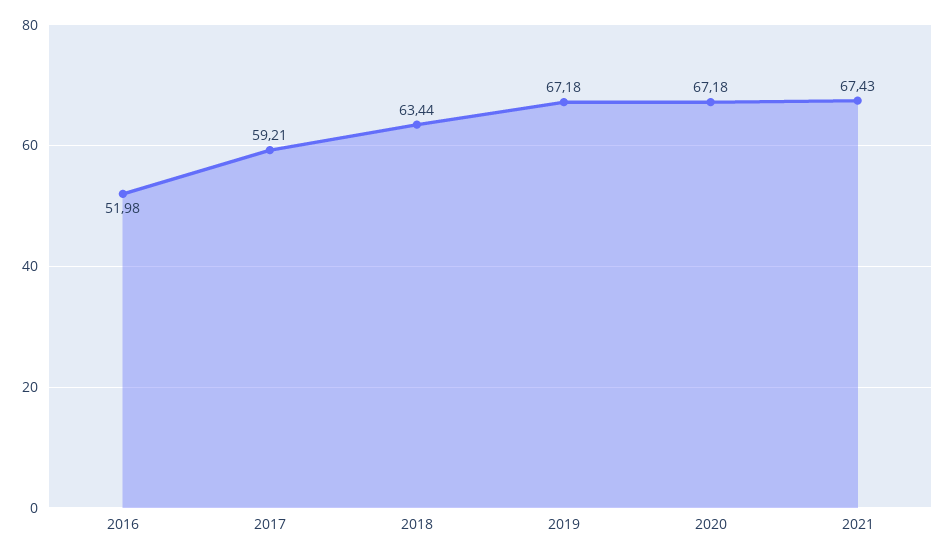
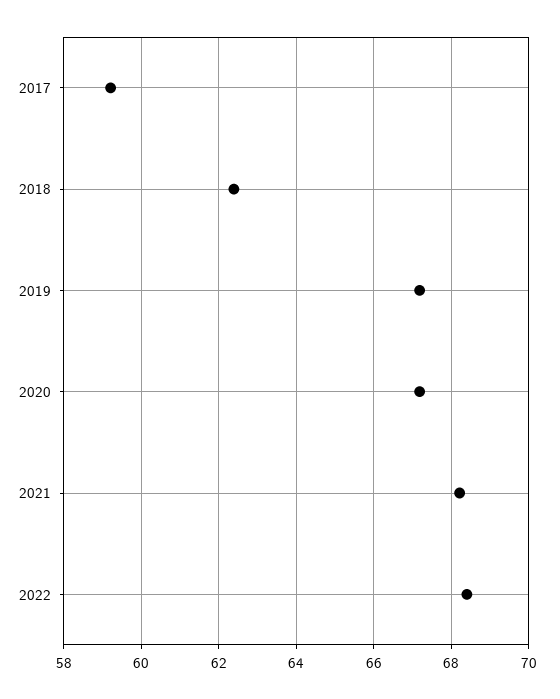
2016: 51.98 -> none
2018: 63.44 -> 62.4
2021: 67.43 -> 68.2
2022: none -> 68.4

